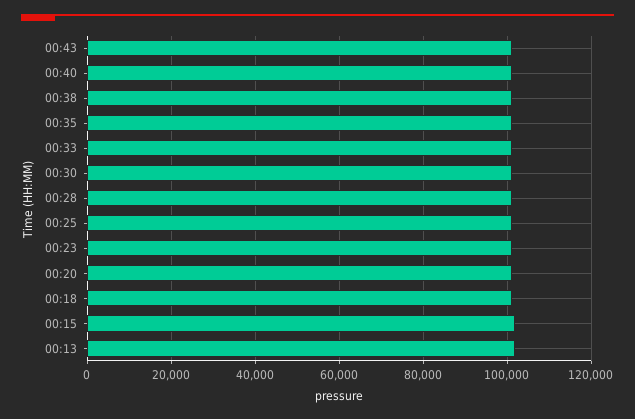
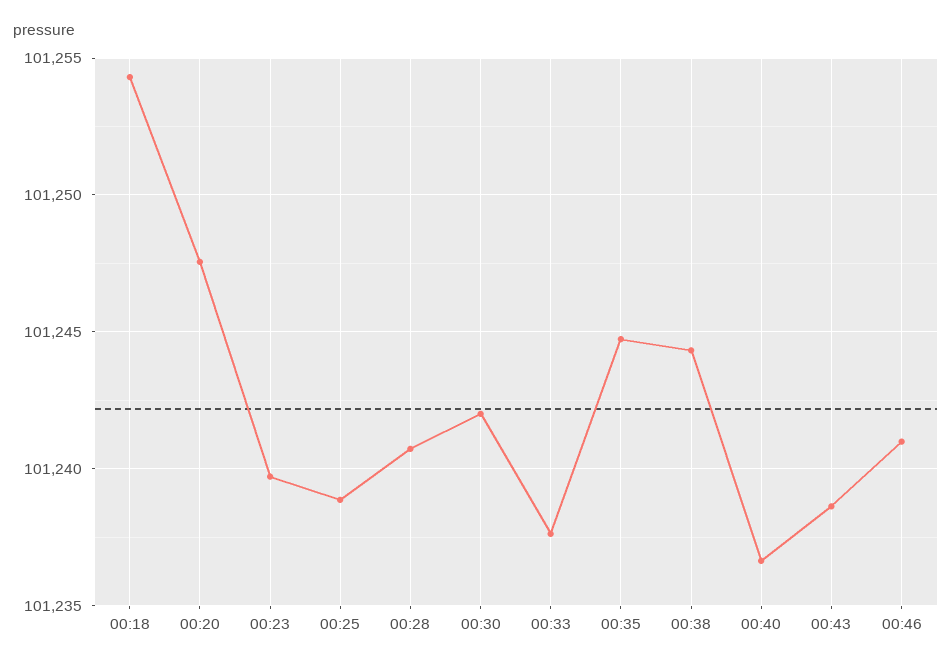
00:15: 102000 -> none
00:13: 102000 -> none
00:46: none -> 101241

